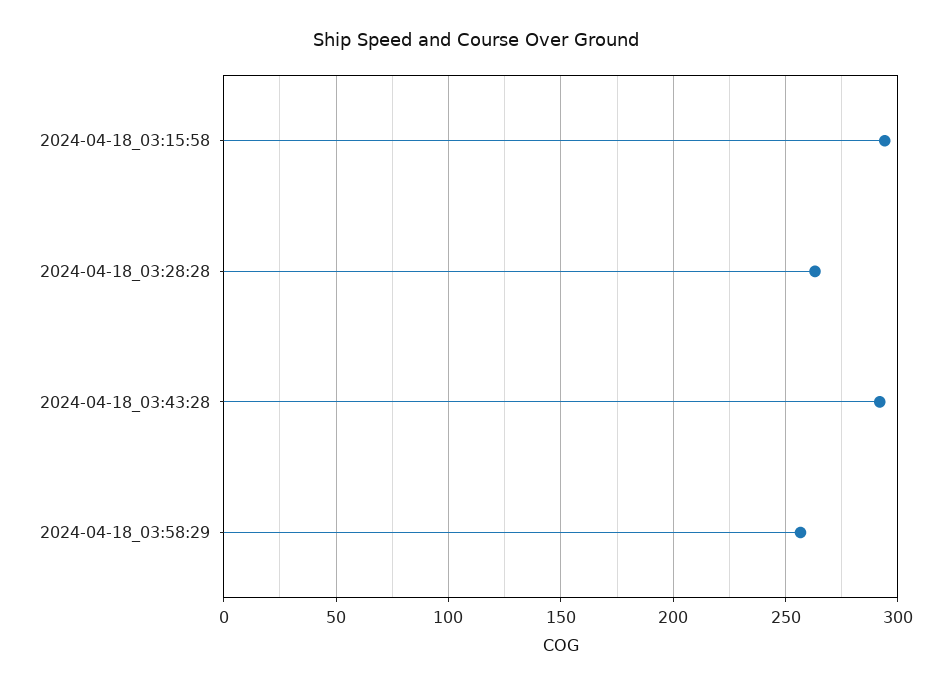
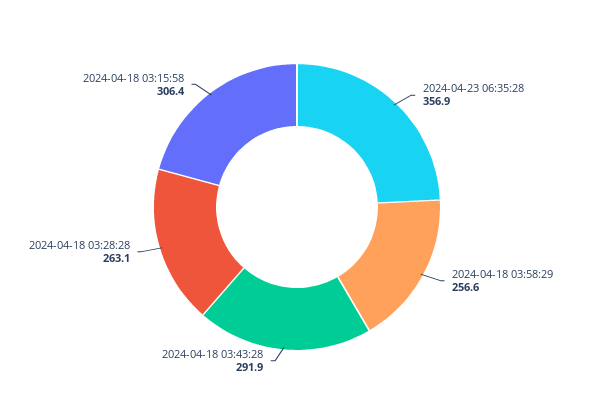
2024-04-18_03:15:58: 295 -> 306.4
2024-04-23 06:35:28: none -> 356.9

